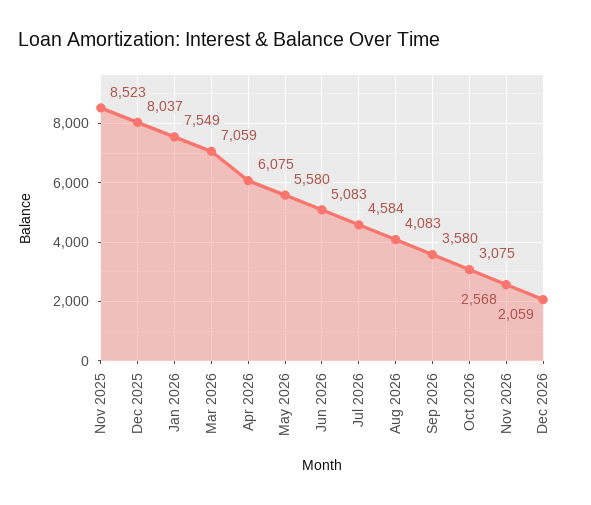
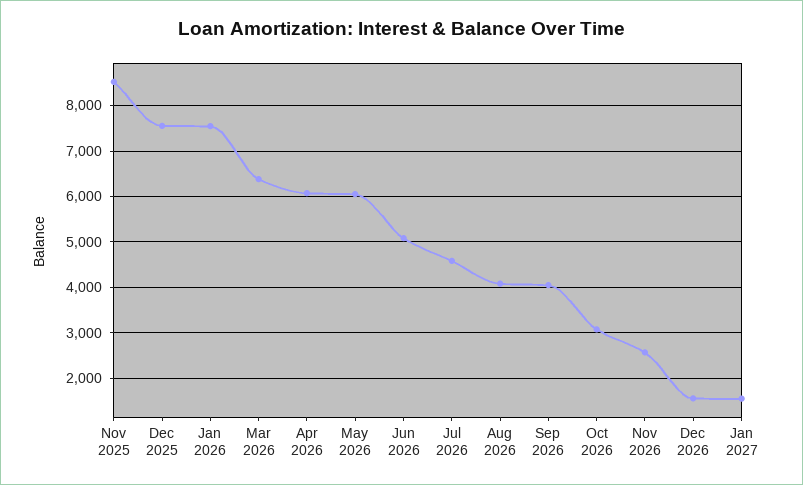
Dec 2025: 8037 -> 7600
Mar 2026: 7059 -> 6400
May 2026: 5580 -> 6000
Sep 2026: 3580 -> 4000
Dec 2026: 2059 -> 1600
Jan 2027: none -> 1600

